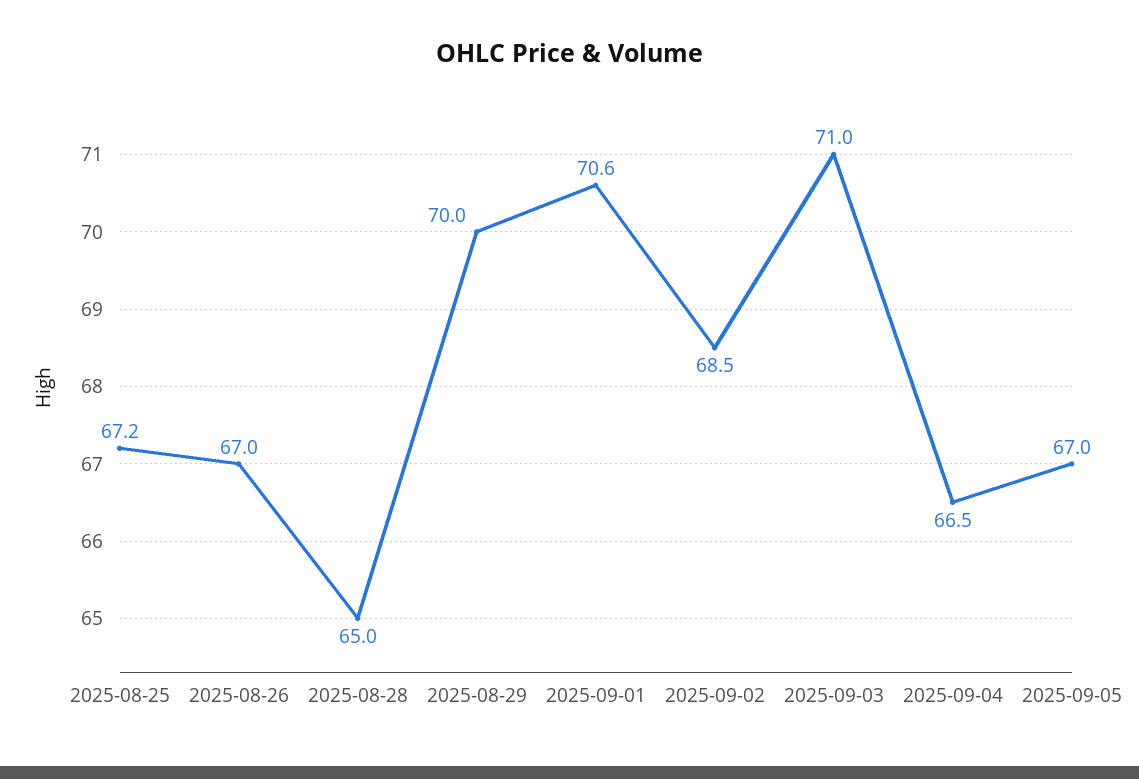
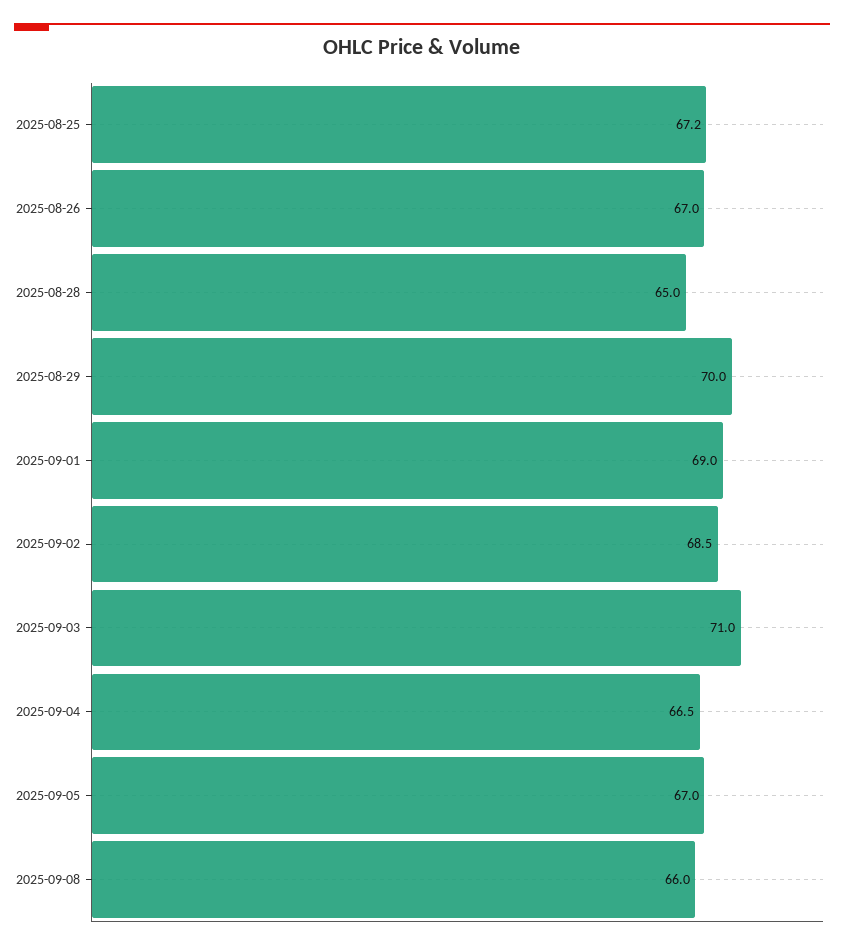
2025-09-01: 70.6 -> 69
2025-09-08: none -> 66

